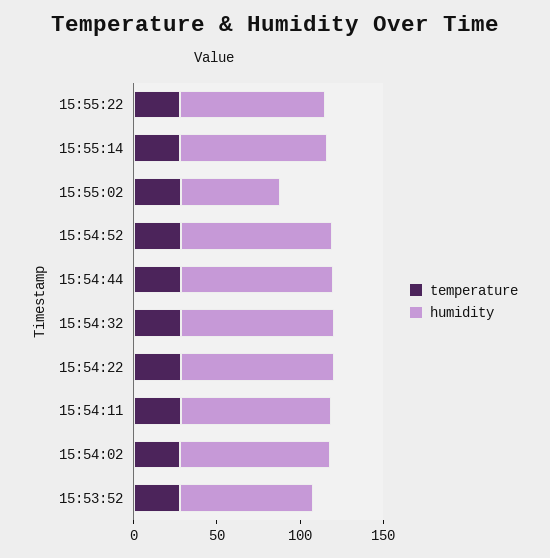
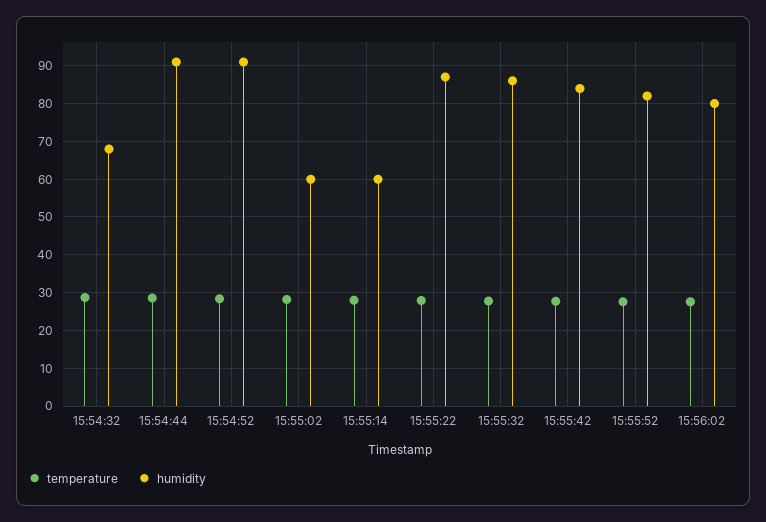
humidity, 15:55:14: 90 -> 60
humidity, 15:54:32: 90 -> 68
temperature, 15:54:22: 30 -> none
humidity, 15:54:22: 90 -> none
temperature, 15:54:11: 30 -> none
humidity, 15:54:11: 90 -> none
temperature, 15:54:02: 30 -> none
humidity, 15:54:02: 90 -> none
temperature, 15:53:52: 30 -> none
humidity, 15:53:52: 80 -> none
temperature, 15:55:32: none -> 28
humidity, 15:55:32: none -> 86
temperature, 15:55:42: none -> 28
humidity, 15:55:42: none -> 84
temperature, 15:55:52: none -> 28
humidity, 15:55:52: none -> 82
temperature, 15:56:02: none -> 28
humidity, 15:56:02: none -> 80

